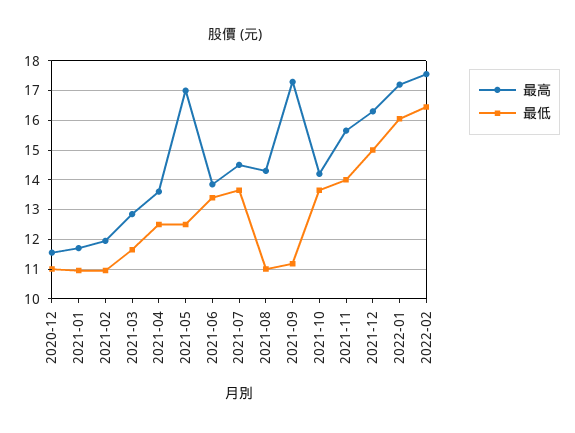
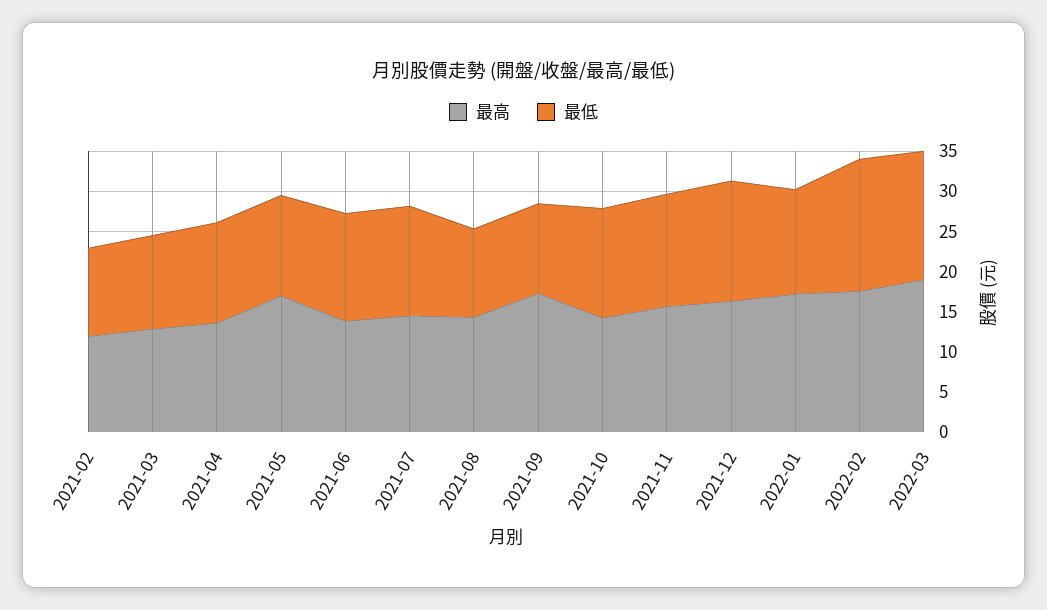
最高, 2020-12: 11.5 -> none
最低, 2020-12: 11 -> none
最高, 2021-01: 11.75 -> none
最低, 2021-01: 11 -> none
最低, 2022-01: 16 -> 13
最高, 2022-03: none -> 19
最低, 2022-03: none -> 16

